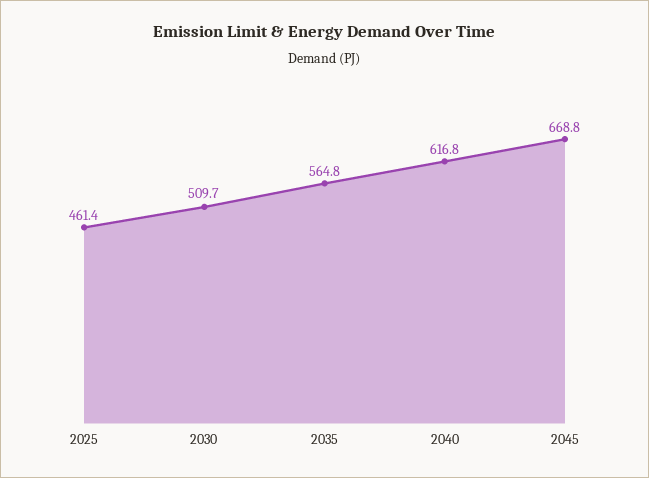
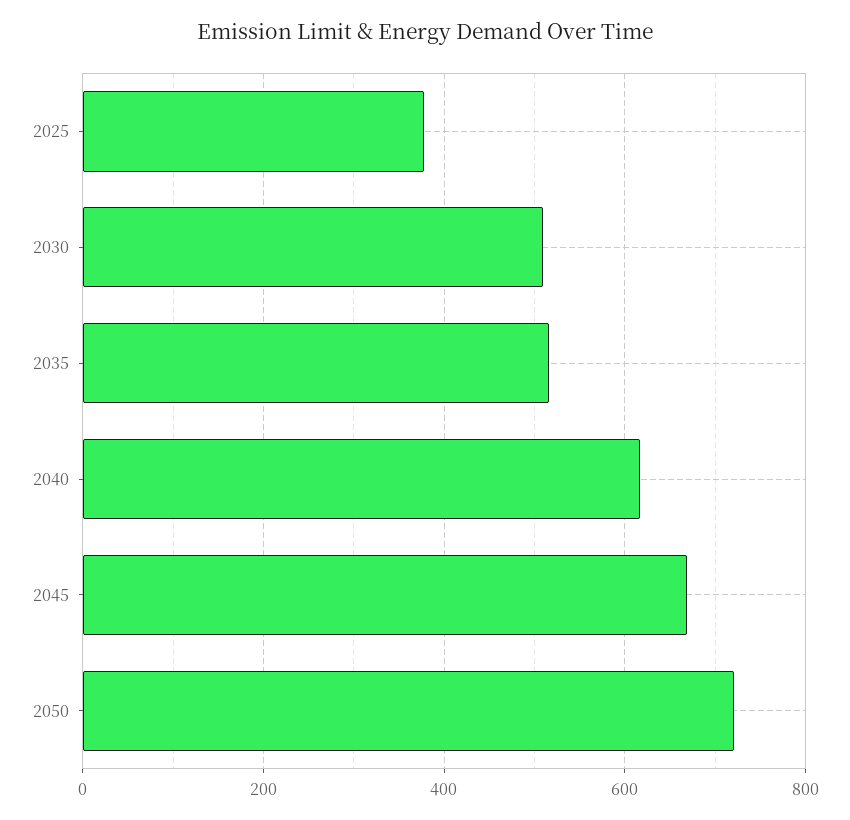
2025: 461.4 -> 380
2035: 564.8 -> 520
2050: none -> 720

